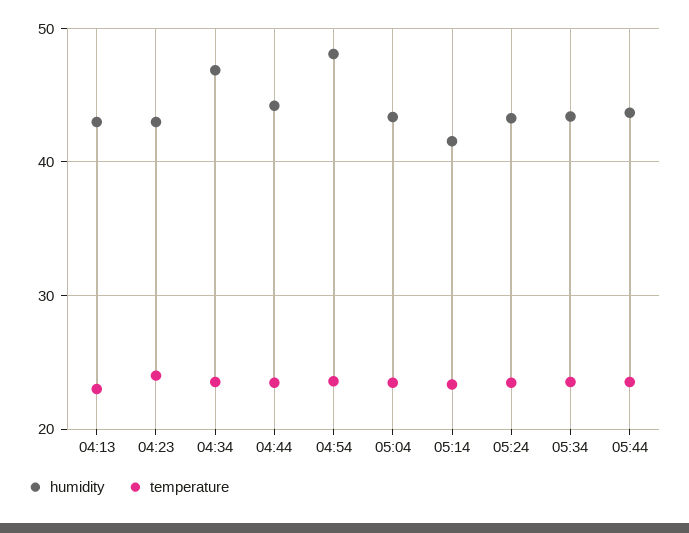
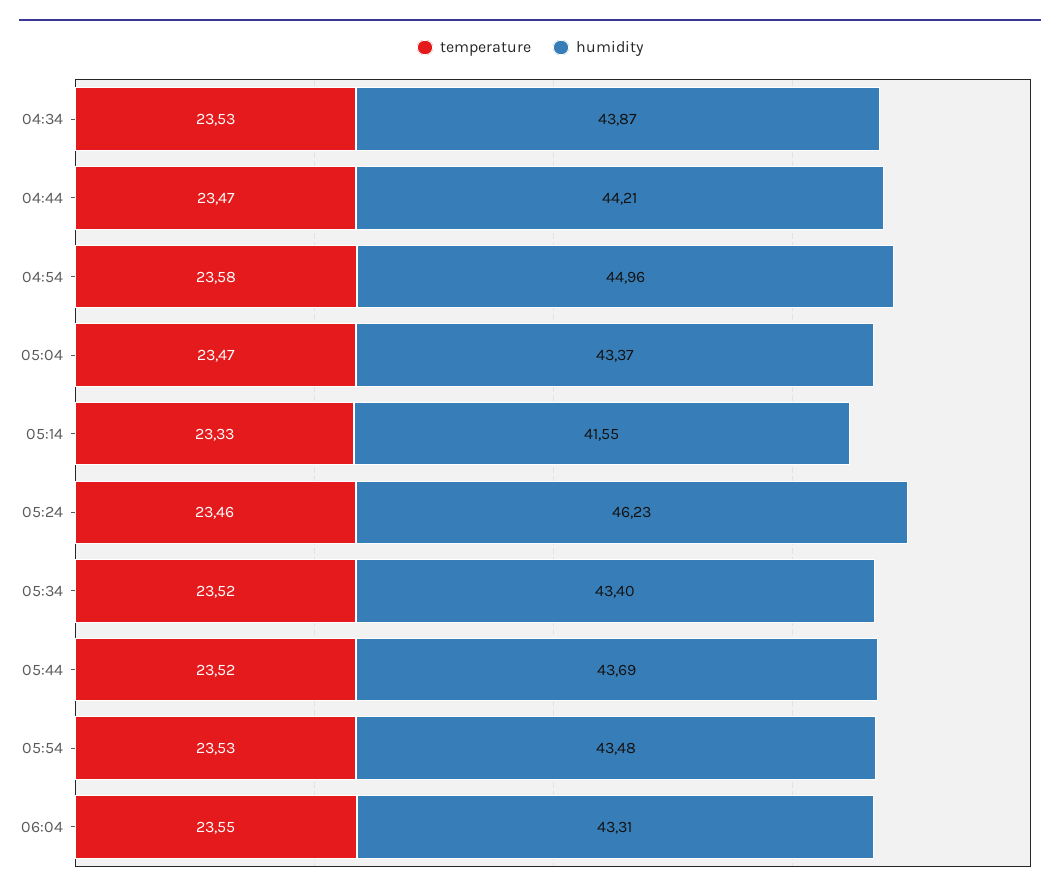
humidity, 04:13: 43 -> none
temperature, 04:13: 23 -> none
humidity, 04:23: 43 -> none
temperature, 04:23: 24 -> none
humidity, 04:34: 47 -> 43.87
humidity, 04:54: 48 -> 44.96
humidity, 05:24: 43 -> 46.23
temperature, 05:54: none -> 23.53
humidity, 05:54: none -> 43.48
temperature, 06:04: none -> 23.55
humidity, 06:04: none -> 43.31

